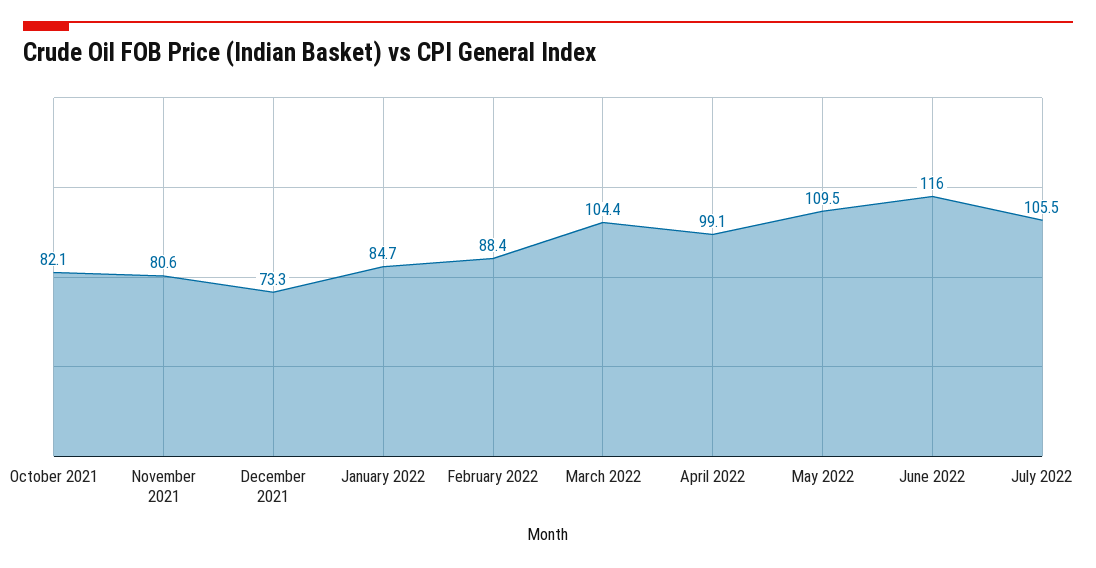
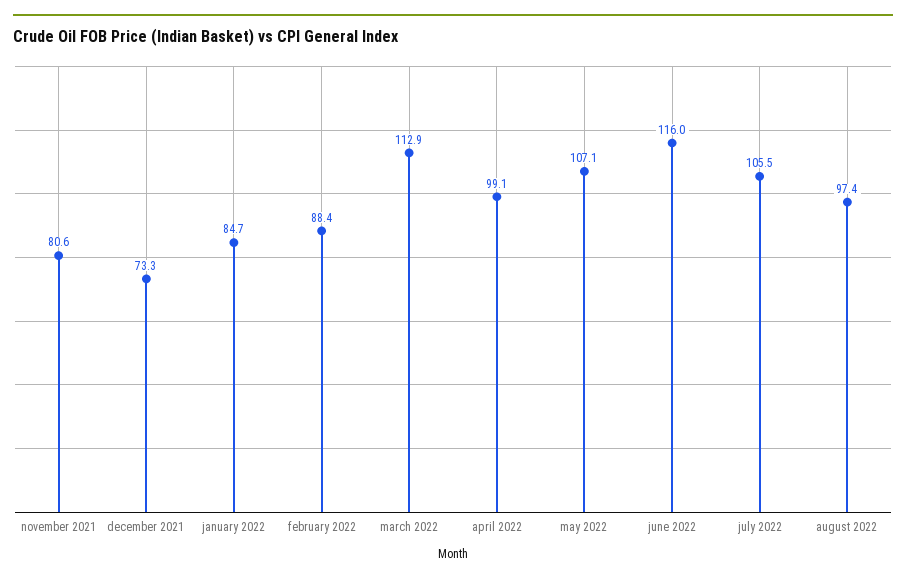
October 2021: 82.1 -> none
March 2022: 104.4 -> 112.9
May 2022: 109.5 -> 107.1
august 2022: none -> 97.4

